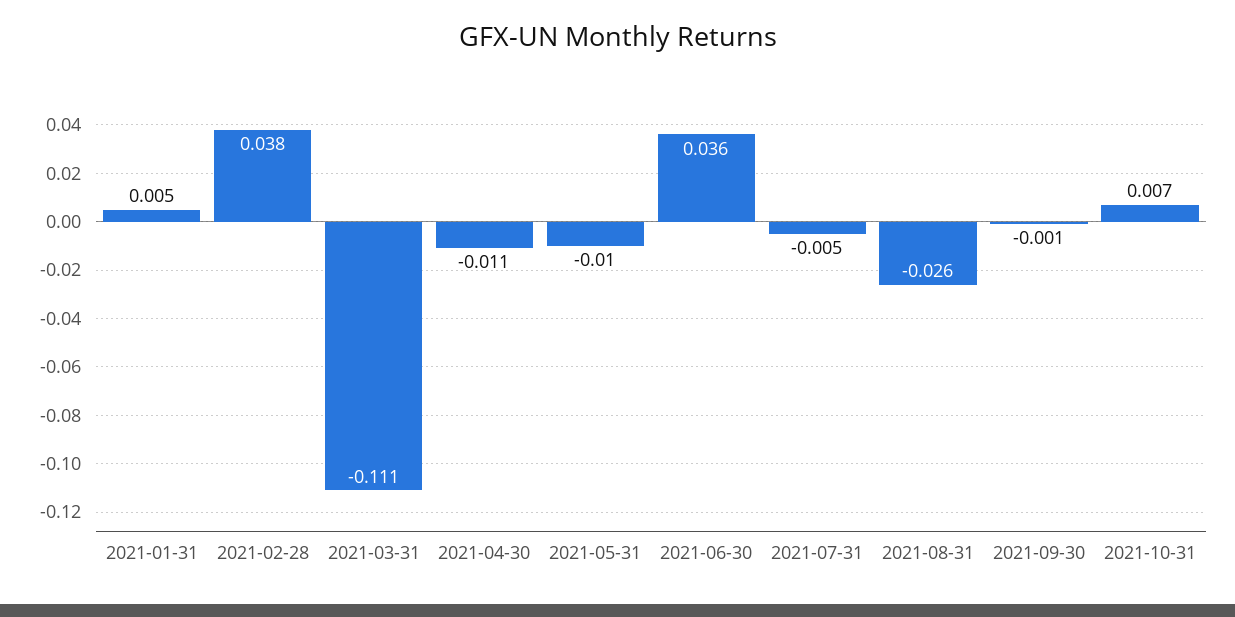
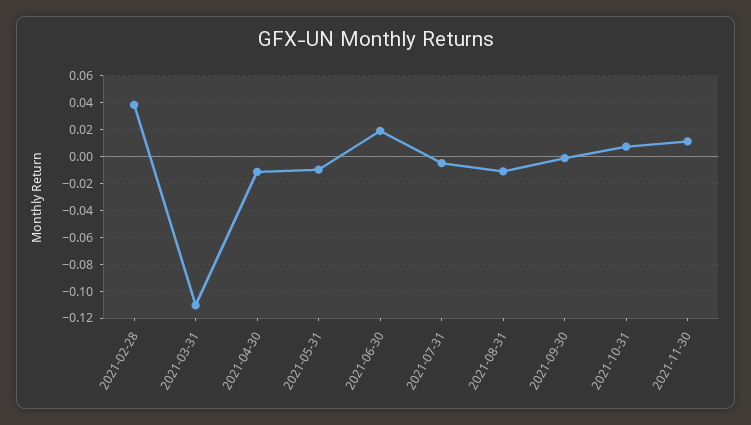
2021-01-31: 0.005 -> none
2021-06-30: 0.036 -> 0.02
2021-08-31: -0.026 -> -0.01
2021-11-30: none -> 0.01

